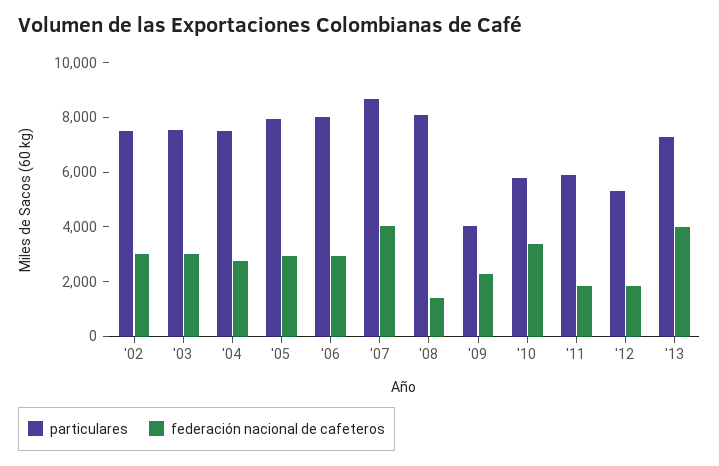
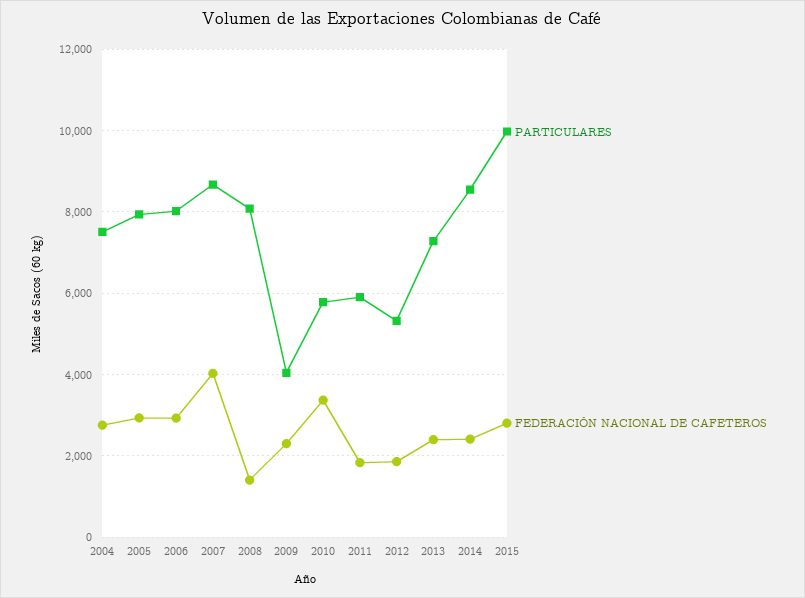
particulares, '02: 7500 -> none
federación nacional de cafeteros, '02: 3000 -> none
particulares, '03: 7500 -> none
federación nacional de cafeteros, '03: 3000 -> none
federación nacional de cafeteros, '13: 4000 -> 2400
particulares, 2014: none -> 8600
federación nacional de cafeteros, 2014: none -> 2400
particulares, 2015: none -> 10000
federación nacional de cafeteros, 2015: none -> 2800

